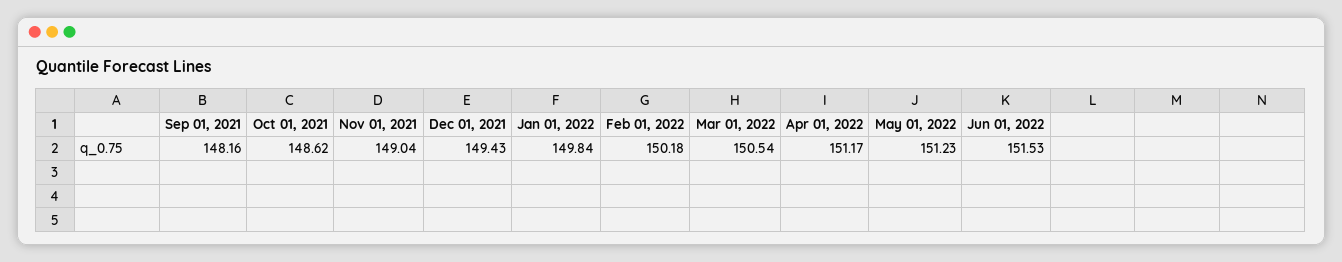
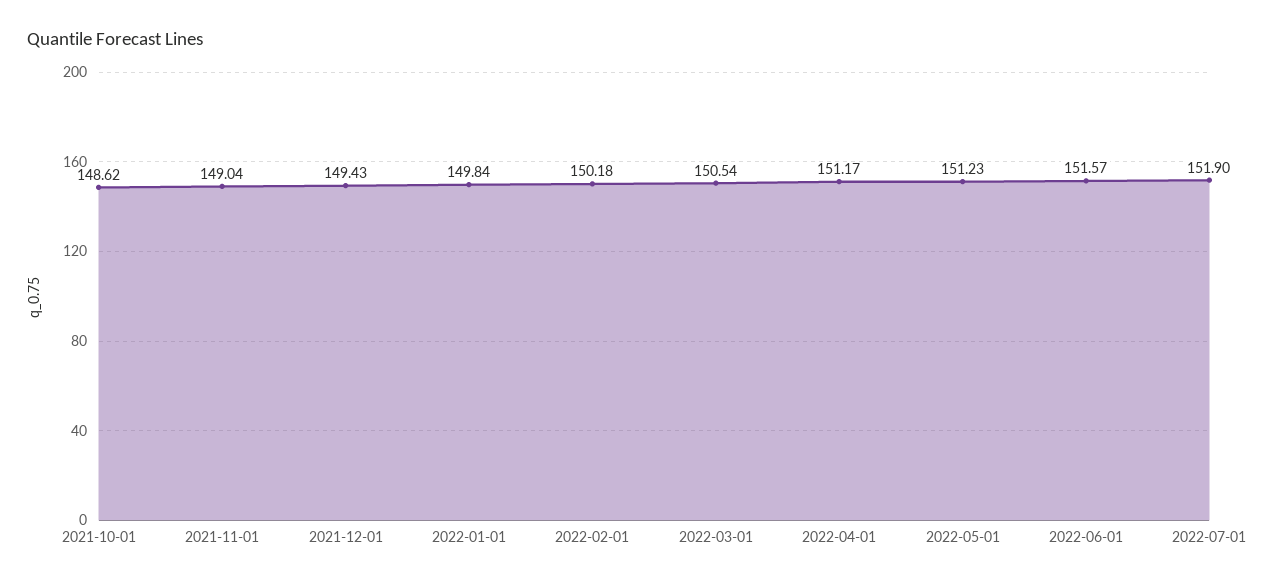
Sep 01, 2021: 148.16 -> none
Jun 01, 2022: 151.53 -> 151.57
2022-07-01: none -> 151.9

